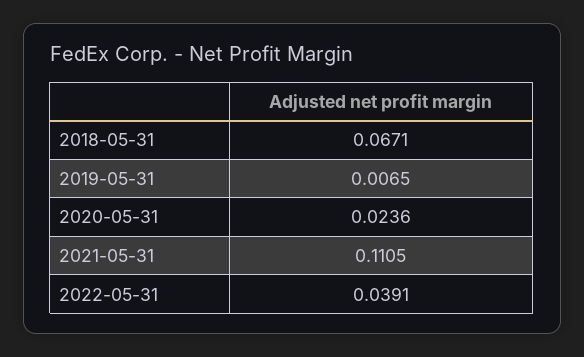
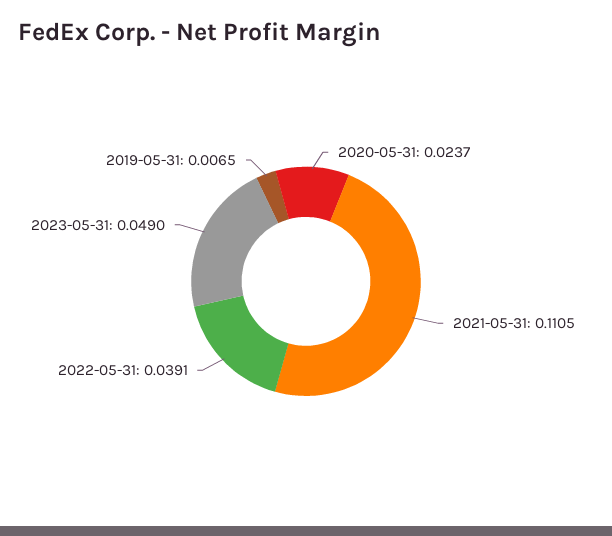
2018-05-31: 0.0671 -> none
2020-05-31: 0.0236 -> 0.0237
2023-05-31: none -> 0.049

